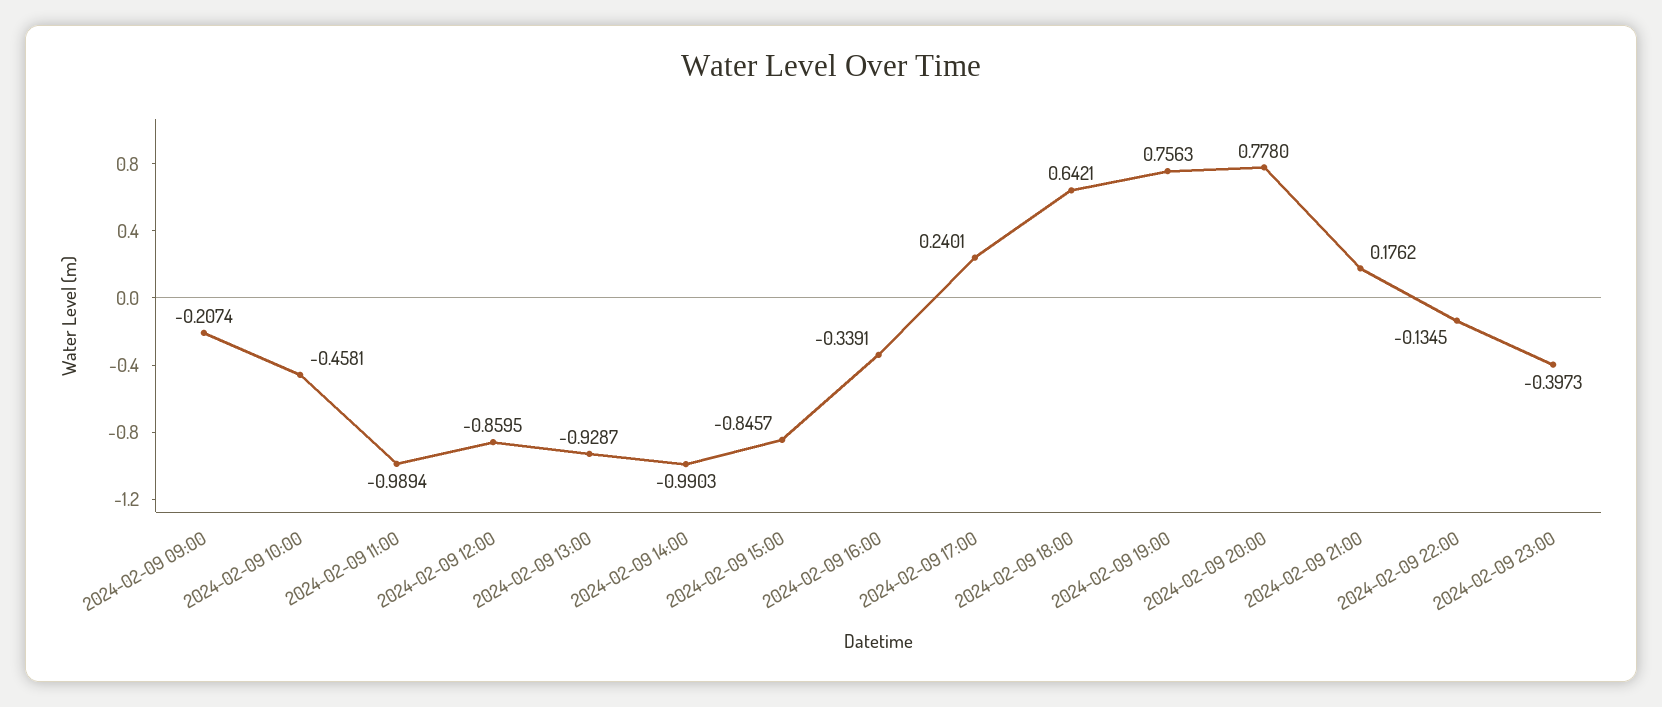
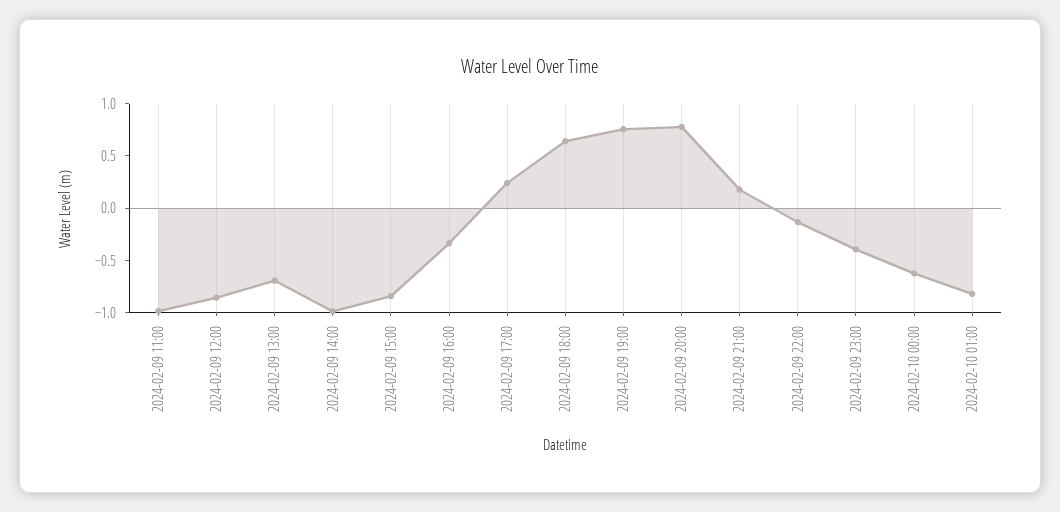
2024-02-09 09:00: -0.2074 -> none
2024-02-09 10:00: -0.4581 -> none
2024-02-09 13:00: -0.9287 -> -0.7
2024-02-10 00:00: none -> -0.6
2024-02-10 01:00: none -> -0.8

